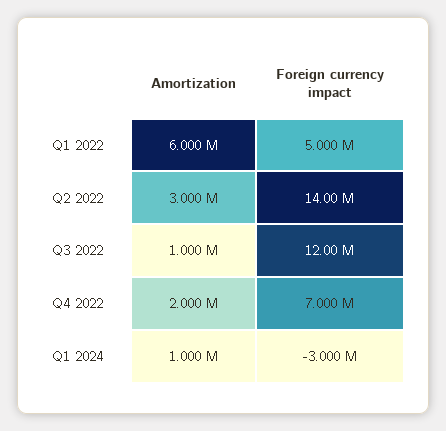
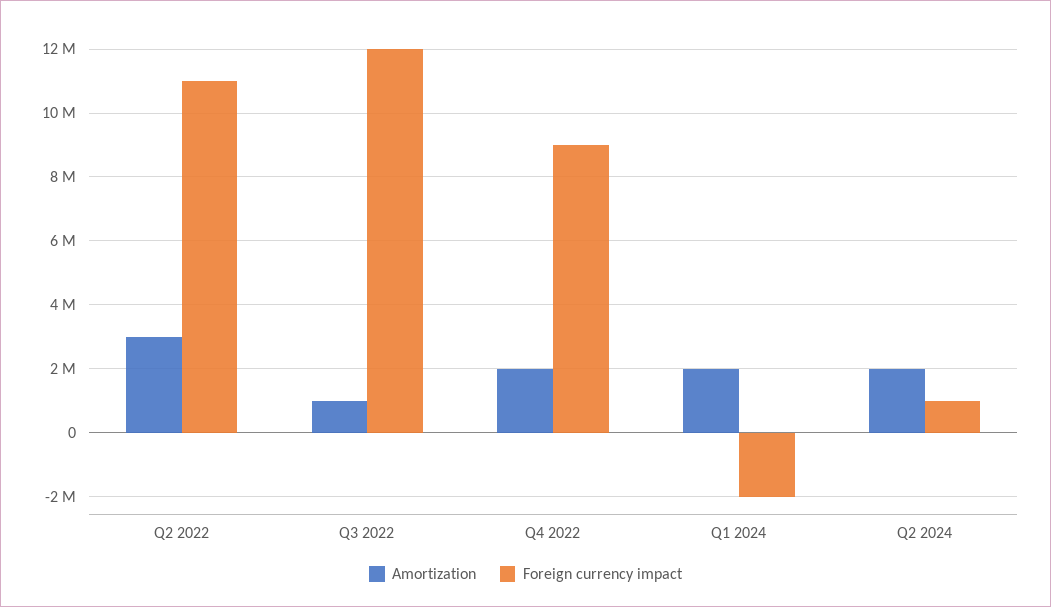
Amortization, Q1 2022: 6000000 -> none
Foreign currency impact, Q1 2022: 5000000 -> none
Foreign currency impact, Q2 2022: 14000000 -> 11000000
Foreign currency impact, Q4 2022: 7000000 -> 9000000
Amortization, Q1 2024: 1000000 -> 2000000
Foreign currency impact, Q1 2024: -3000000 -> -2000000
Amortization, Q2 2024: none -> 2000000
Foreign currency impact, Q2 2024: none -> 1000000

